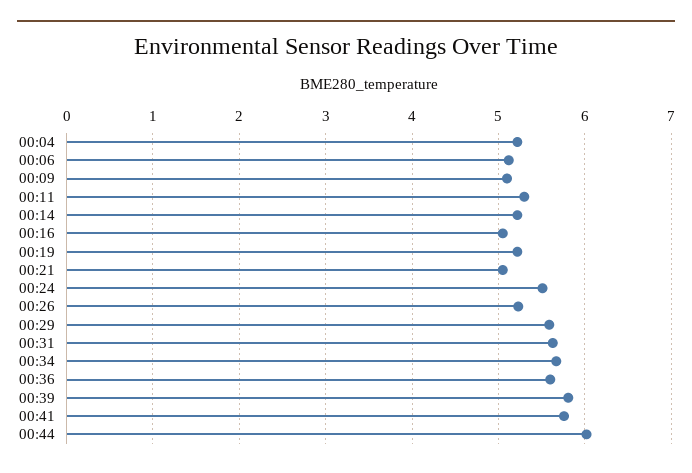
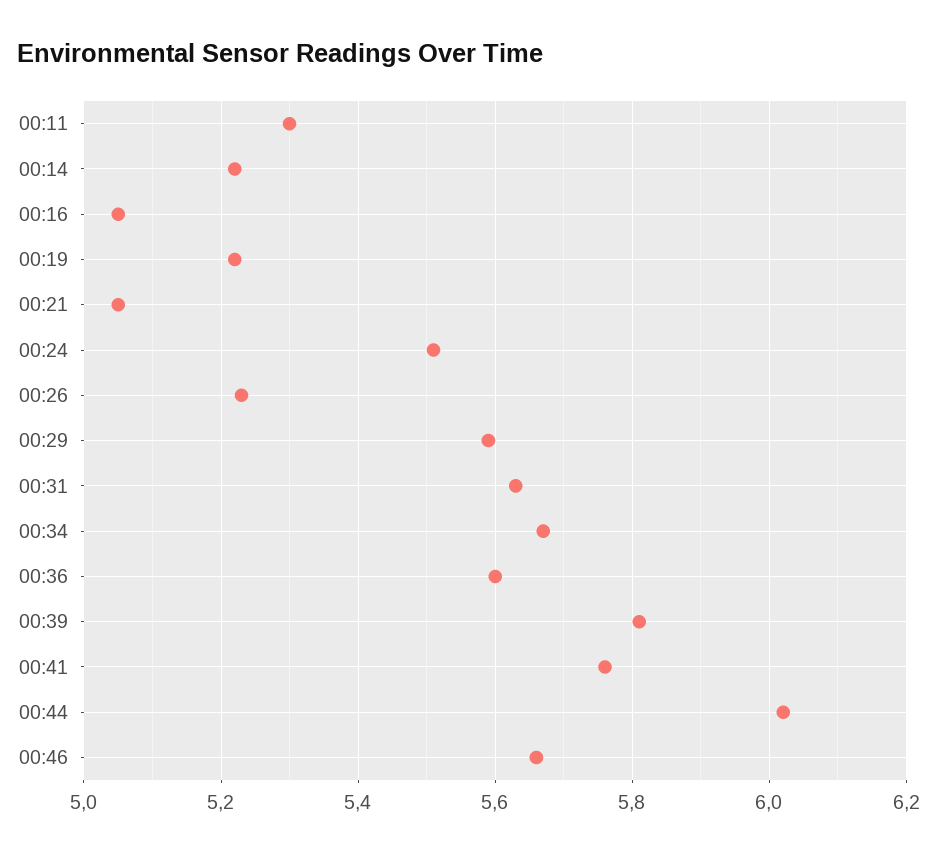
00:04: 5.2 -> none
00:06: 5.1 -> none
00:09: 5.1 -> none
00:46: none -> 5.65

